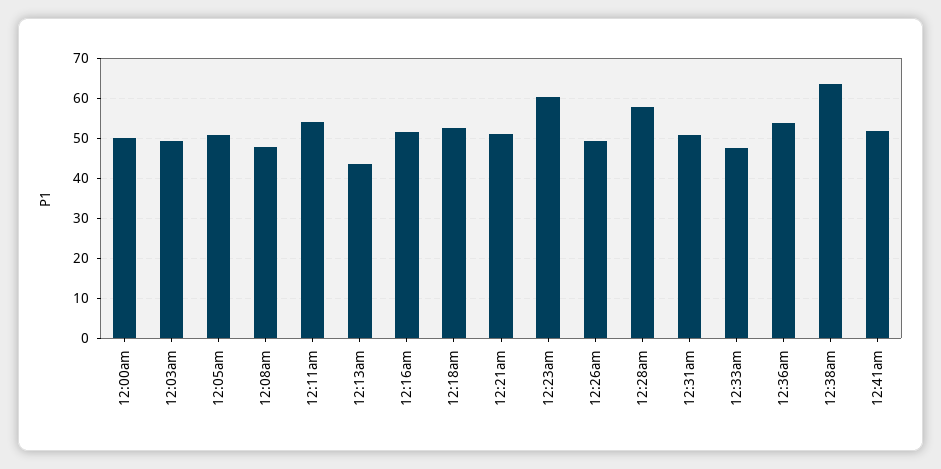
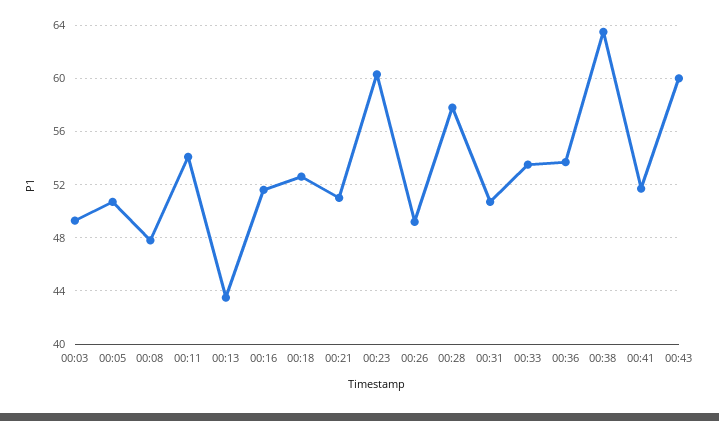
12:00am: 50 -> none
12:33am: 48 -> 53.5
00:43: none -> 60

